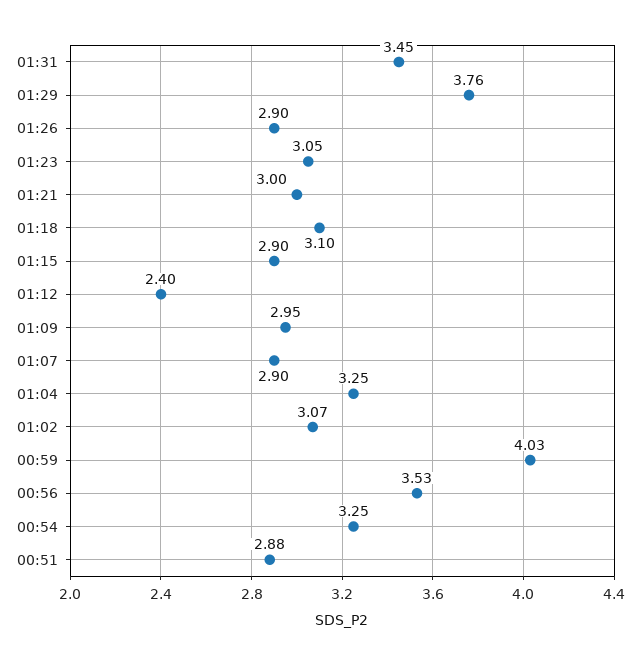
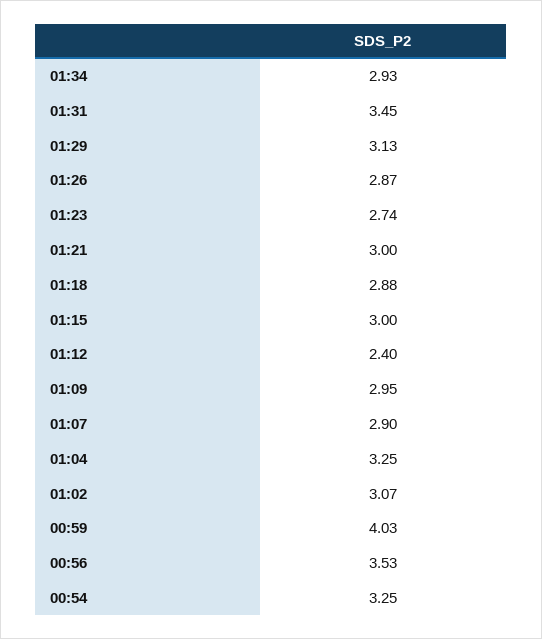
01:29: 3.76 -> 3.13
01:26: 2.9 -> 2.87
01:23: 3.05 -> 2.74
01:18: 3.1 -> 2.88
01:15: 2.9 -> 3
00:51: 2.88 -> none
01:34: none -> 2.93

